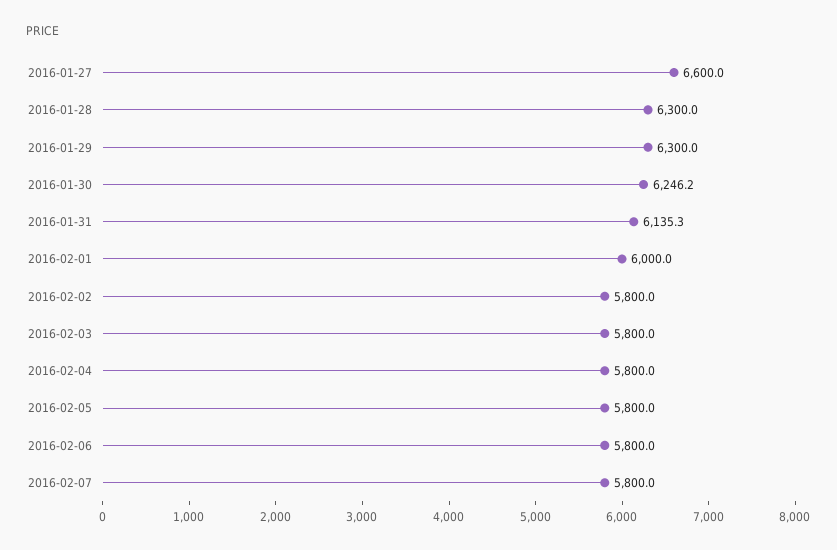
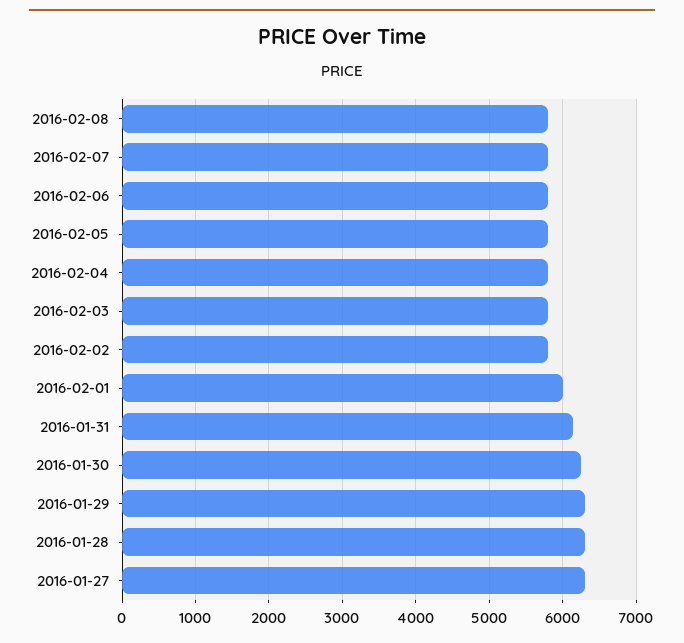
2016-01-27: 6600 -> 6300
2016-02-08: none -> 5800

